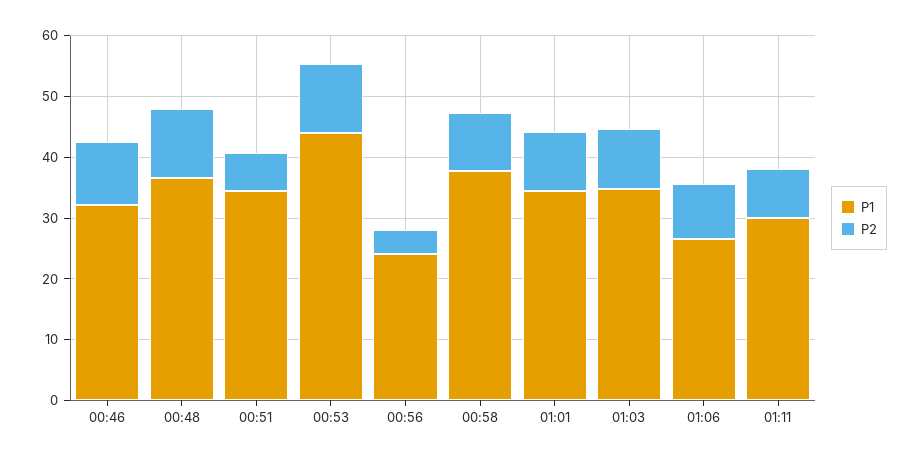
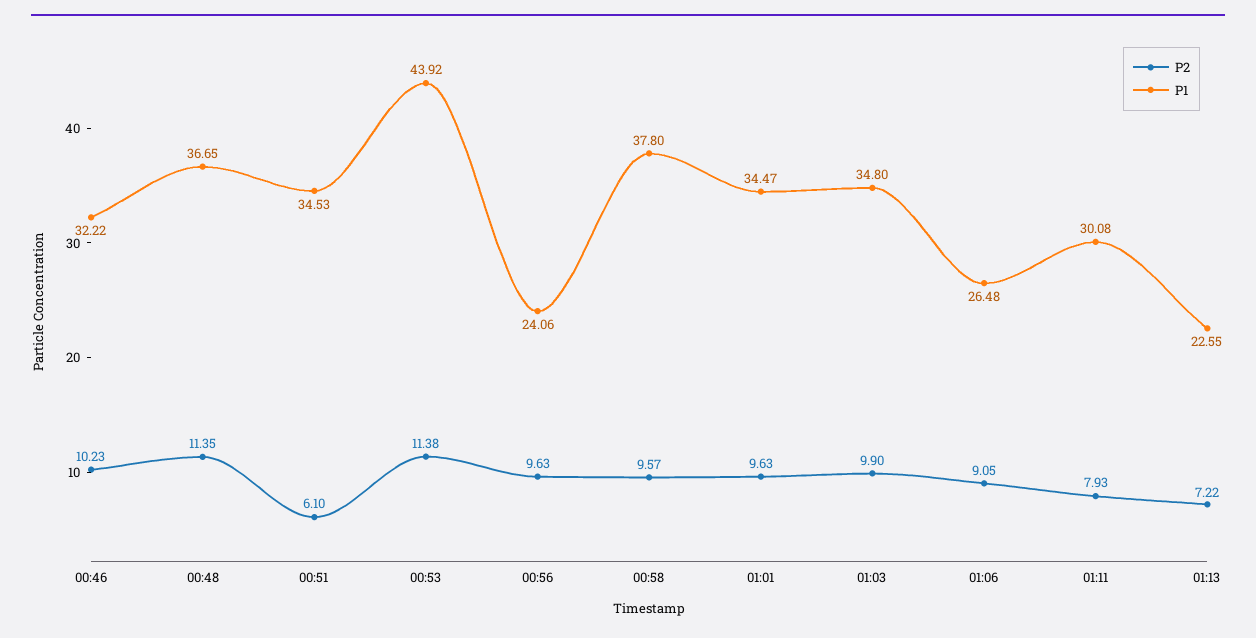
P2, 00:56: 4 -> 9.63
P2, 01:13: none -> 7.22
P1, 01:13: none -> 22.55

